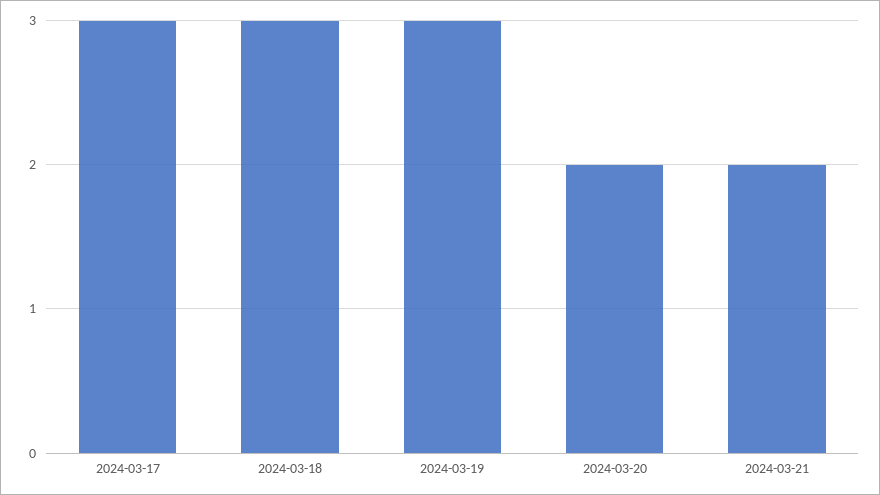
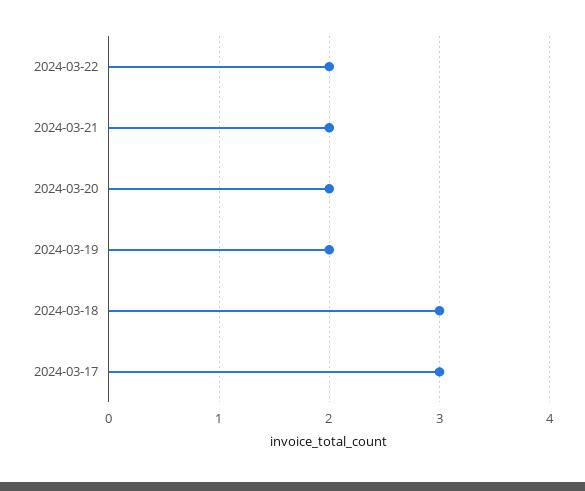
2024-03-19: 3 -> 2
2024-03-22: none -> 2

